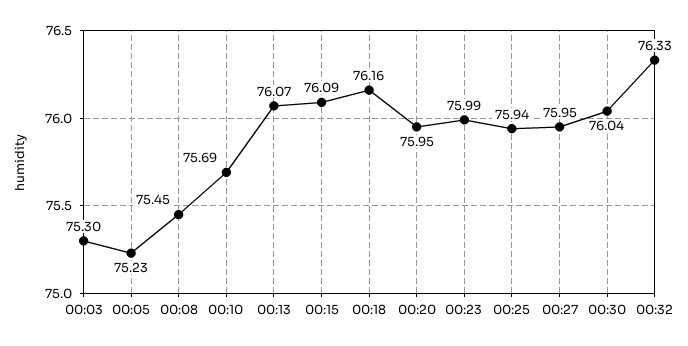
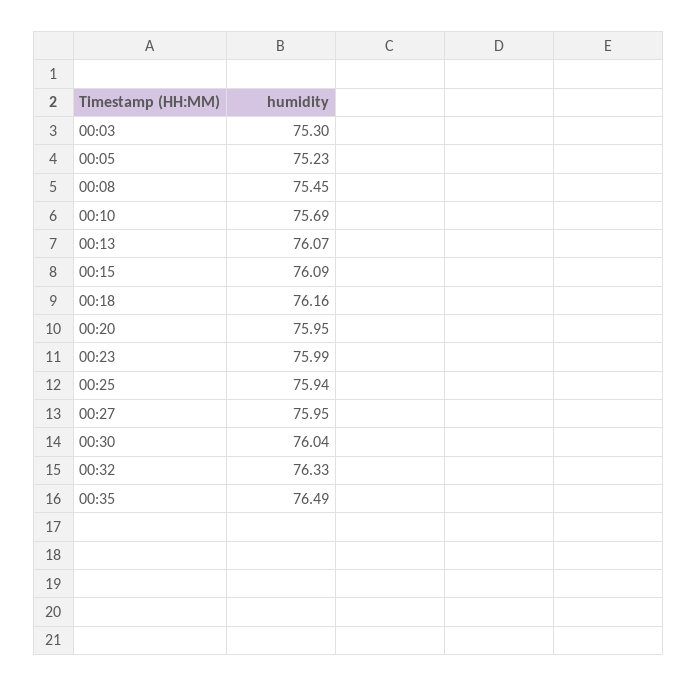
00:35: none -> 76.49

